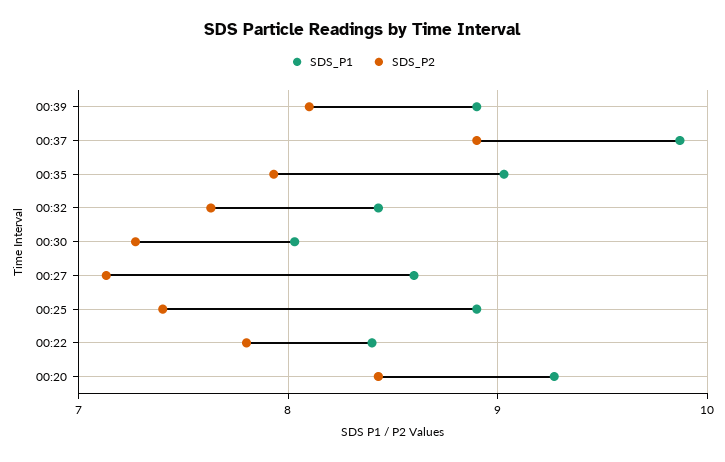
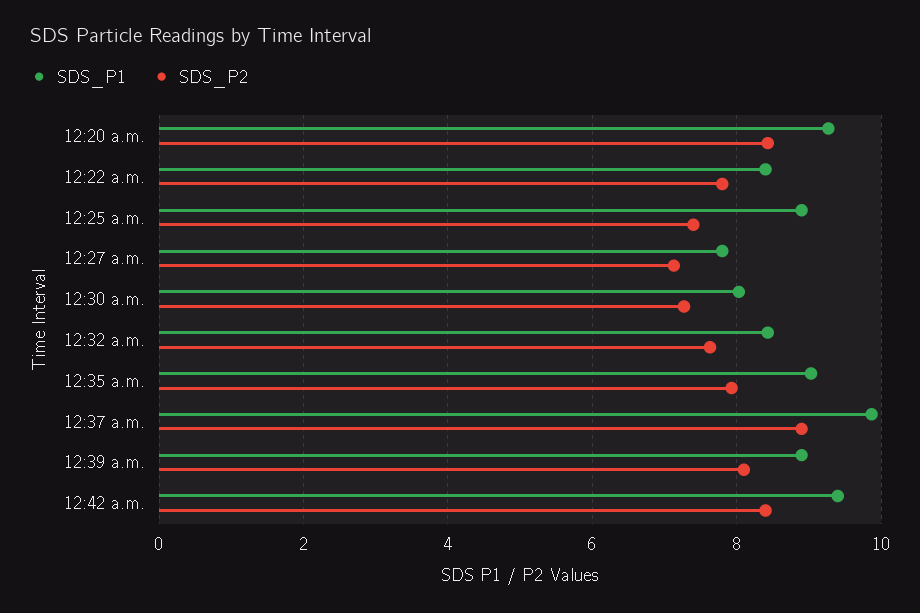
SDS_P1, 00:27: 8.6 -> 7.8
SDS_P1, 12:42 a.m.: none -> 9.4
SDS_P2, 12:42 a.m.: none -> 8.4

